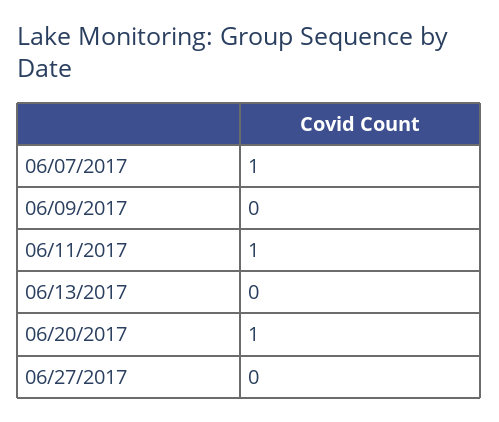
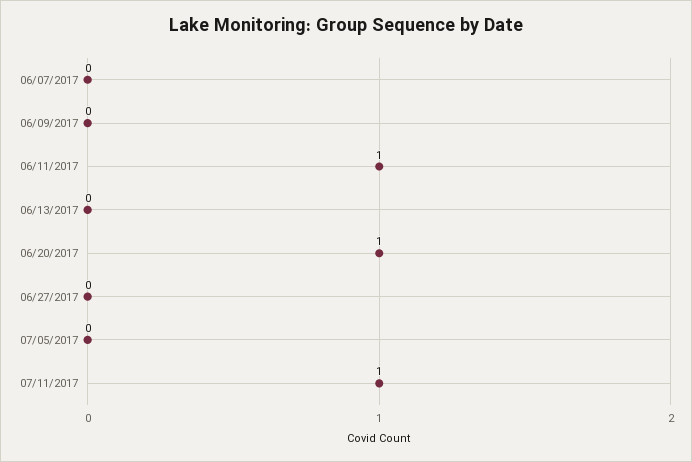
06/07/2017: 1 -> 0
07/05/2017: none -> 0
07/11/2017: none -> 1

